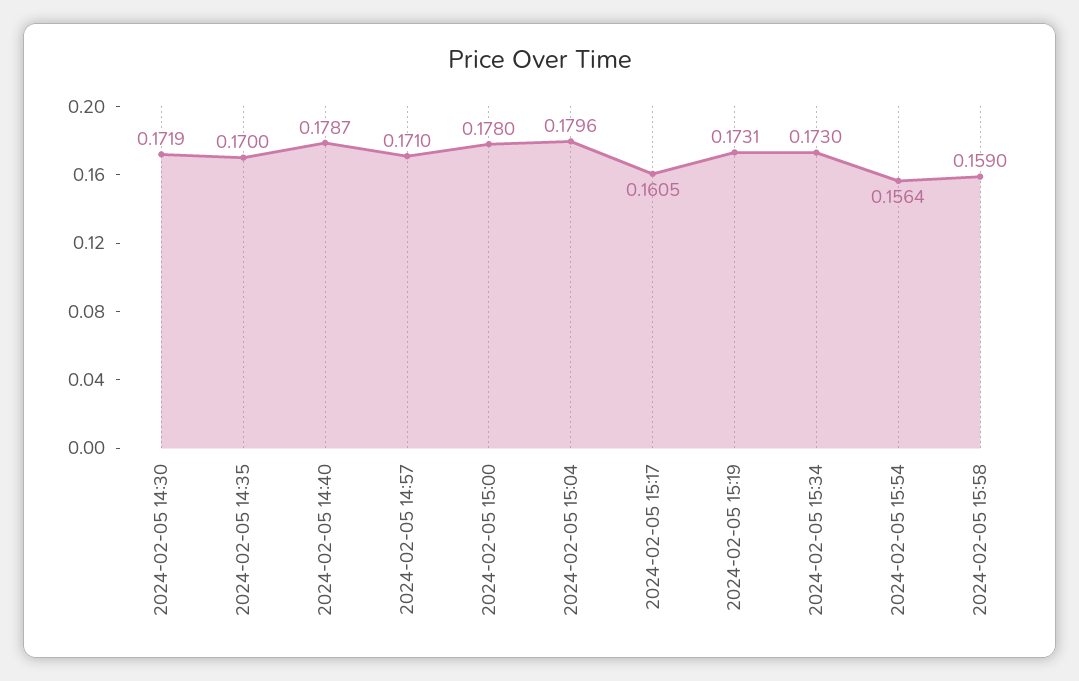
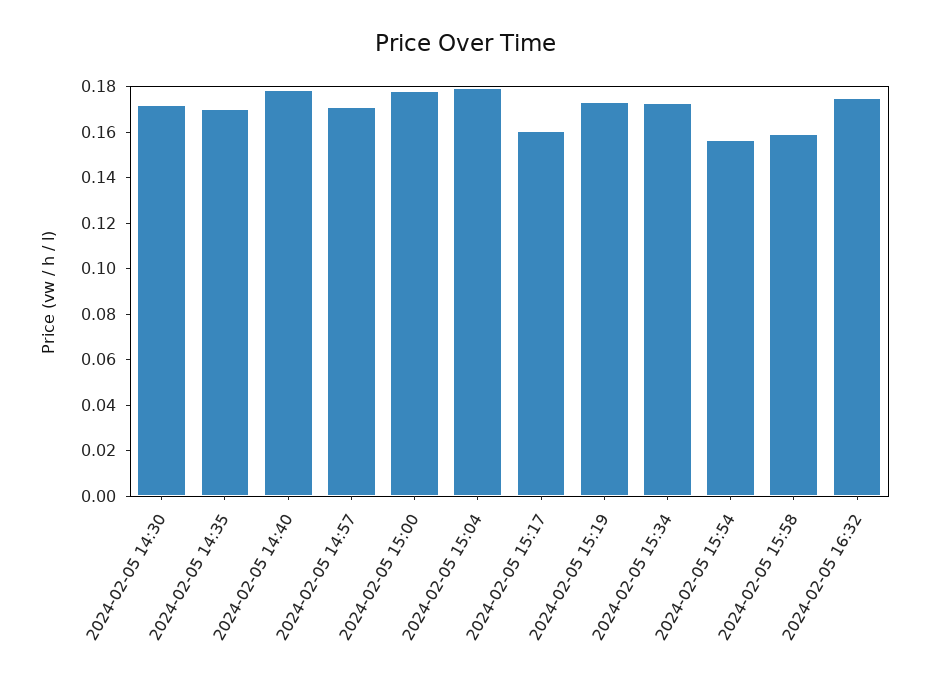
2024-02-05 16:32: none -> 0.175

